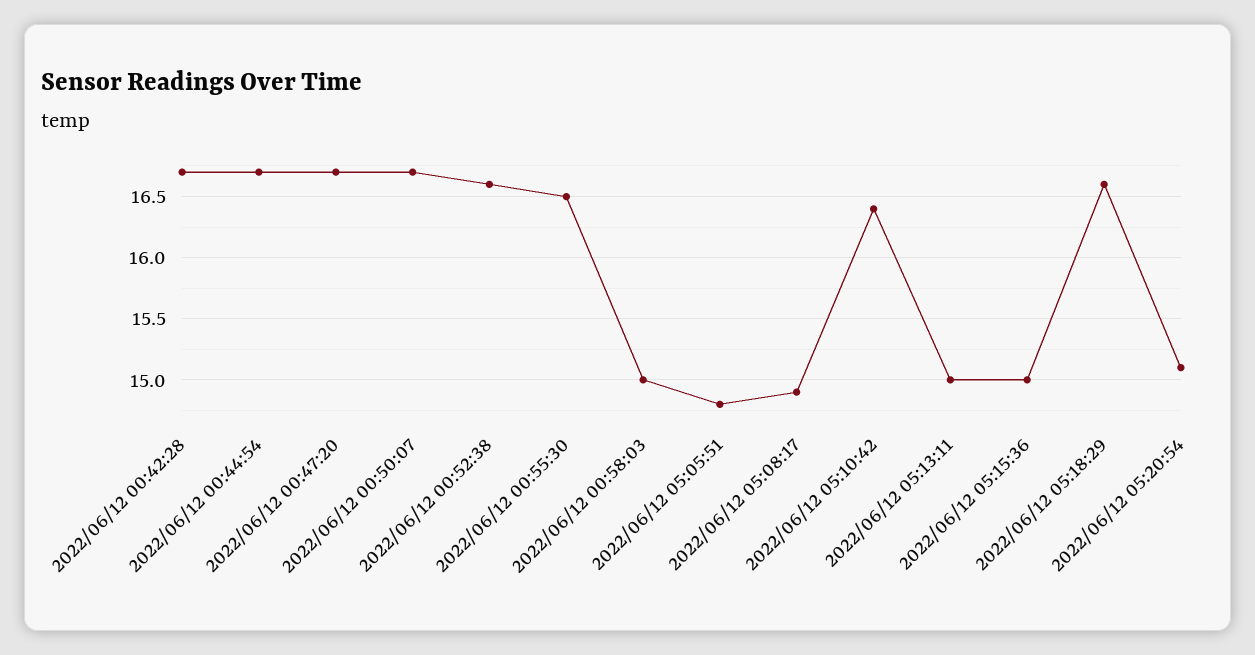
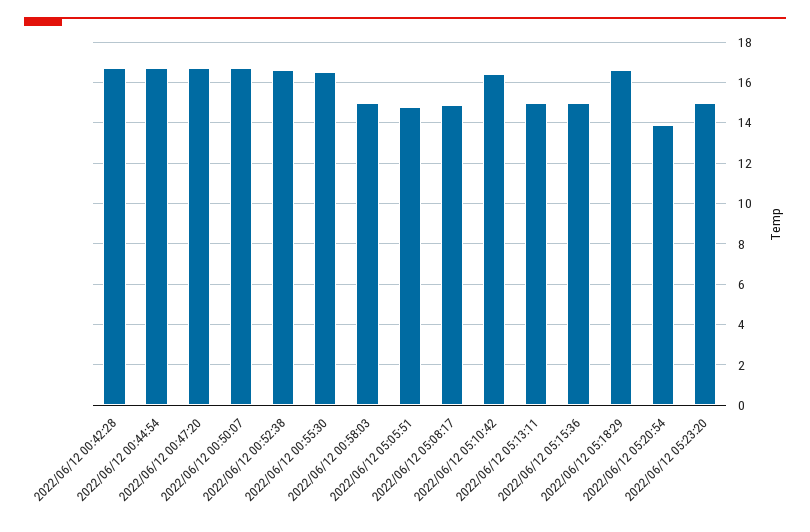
2022/06/12 05:20:54: 15.1 -> 14
2022/06/12 05:23:20: none -> 15

